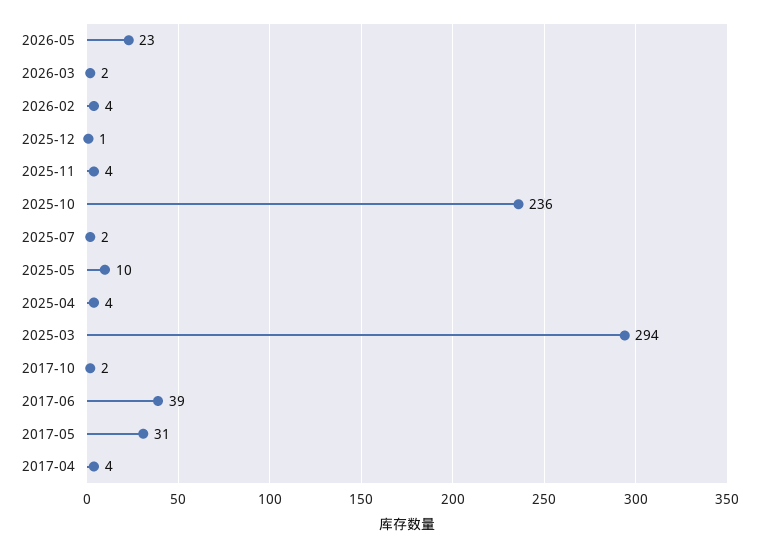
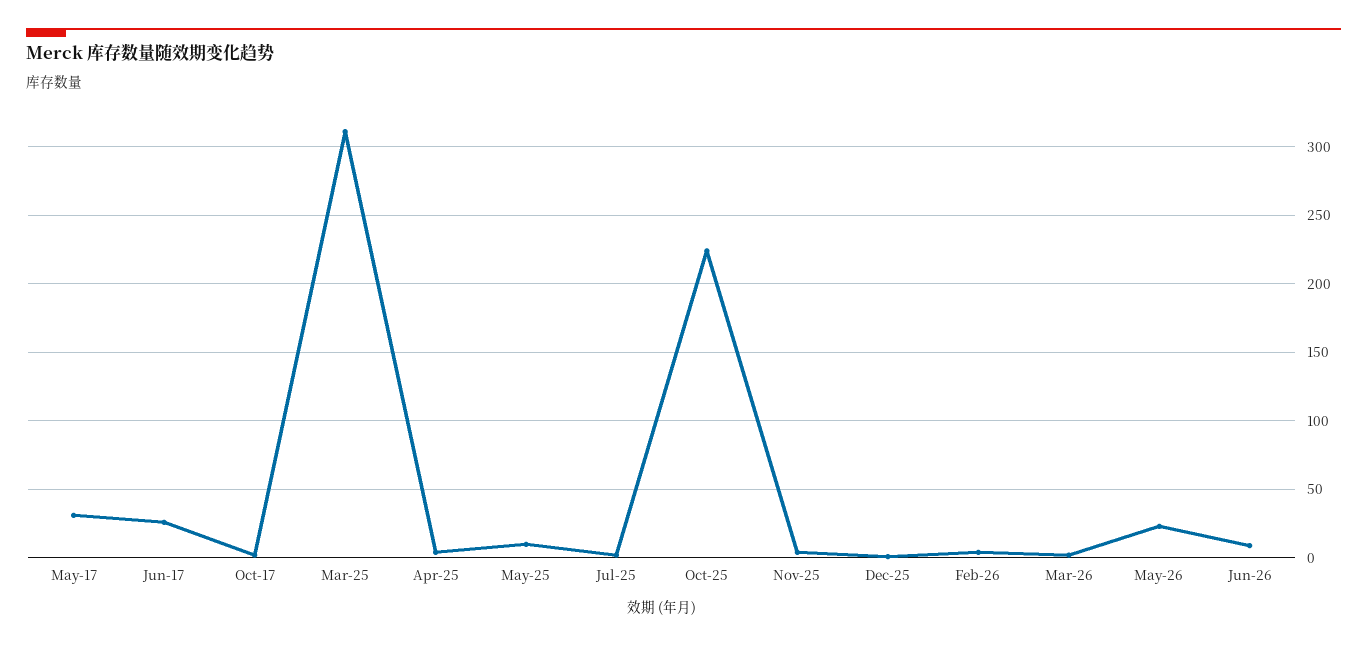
2025-10: 236 -> 225
2025-03: 294 -> 310
2017-06: 39 -> 25
2017-04: 4 -> none
Jun-26: none -> 10

